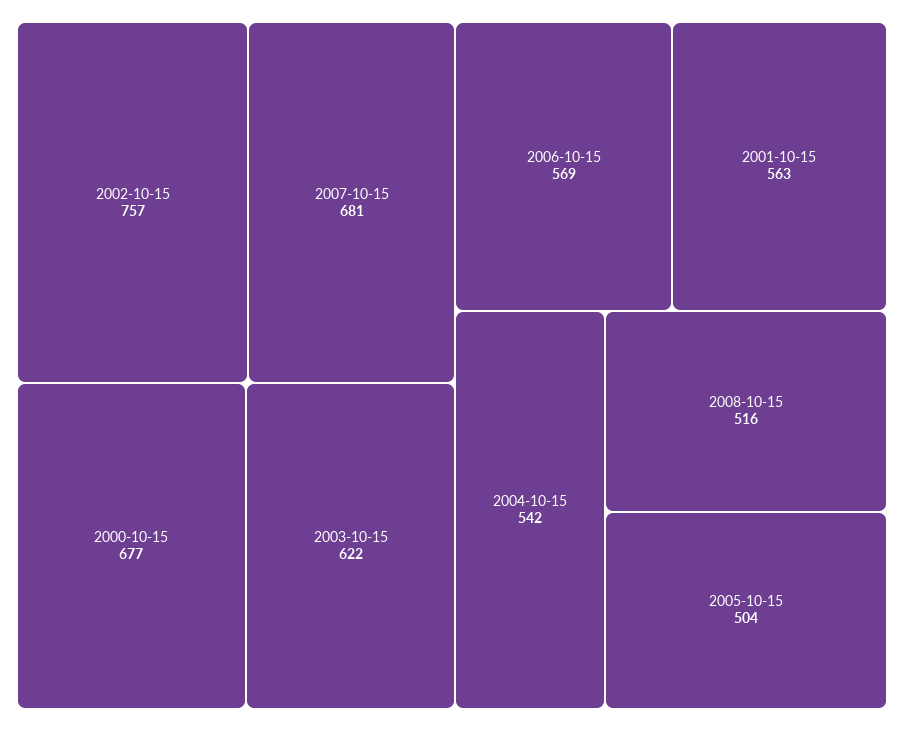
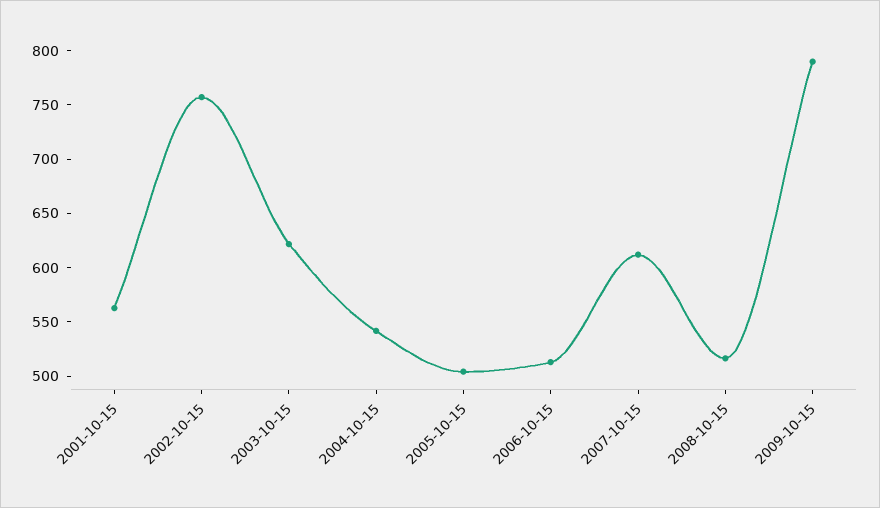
2007-10-15: 681 -> 610
2000-10-15: 677 -> none
2006-10-15: 569 -> 510
2009-10-15: none -> 790

